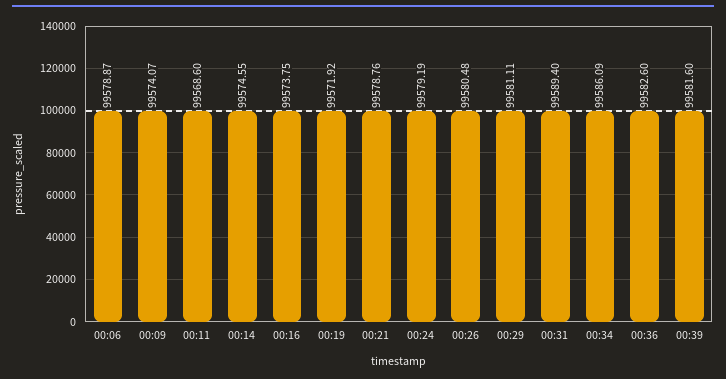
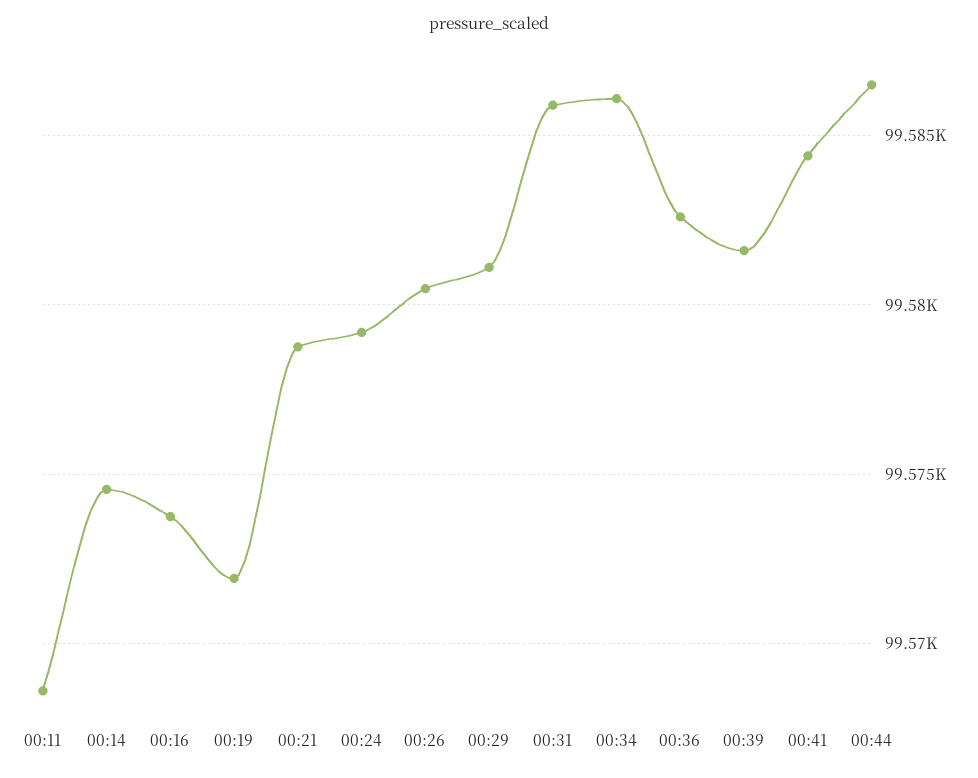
00:06: 99578.87 -> none
00:09: 99574.07 -> none
00:31: 99589.4 -> 99586
00:41: none -> 99584.5
00:44: none -> 99586.5

